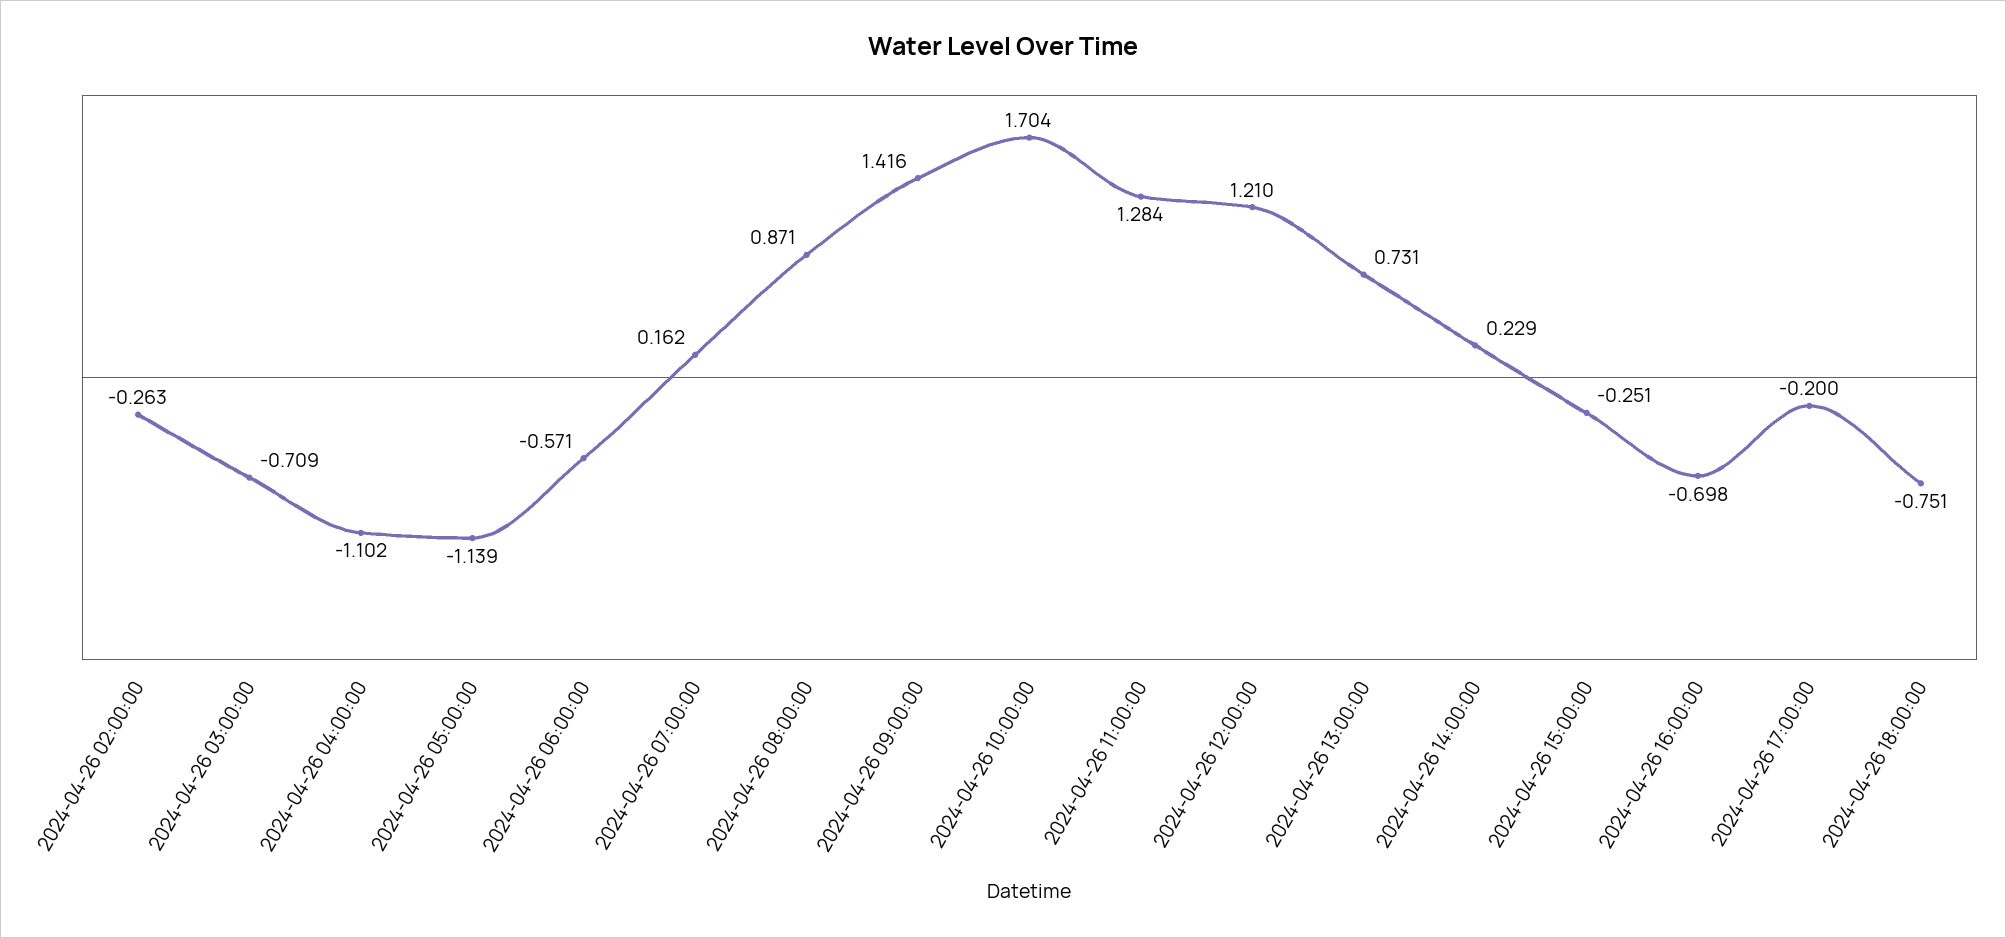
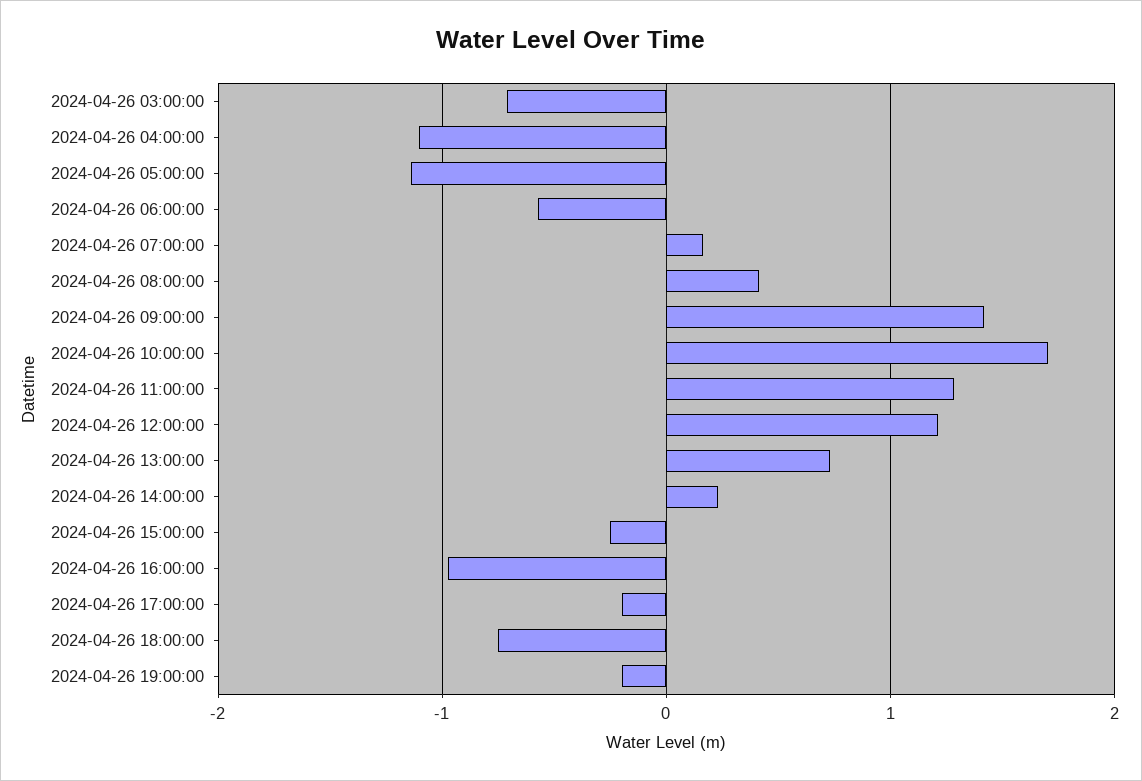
2024-04-26 02:00:00: -0.263 -> none
2024-04-26 08:00:00: 0.871 -> 0.4
2024-04-26 16:00:00: -0.698 -> -1
2024-04-26 19:00:00: none -> -0.2

